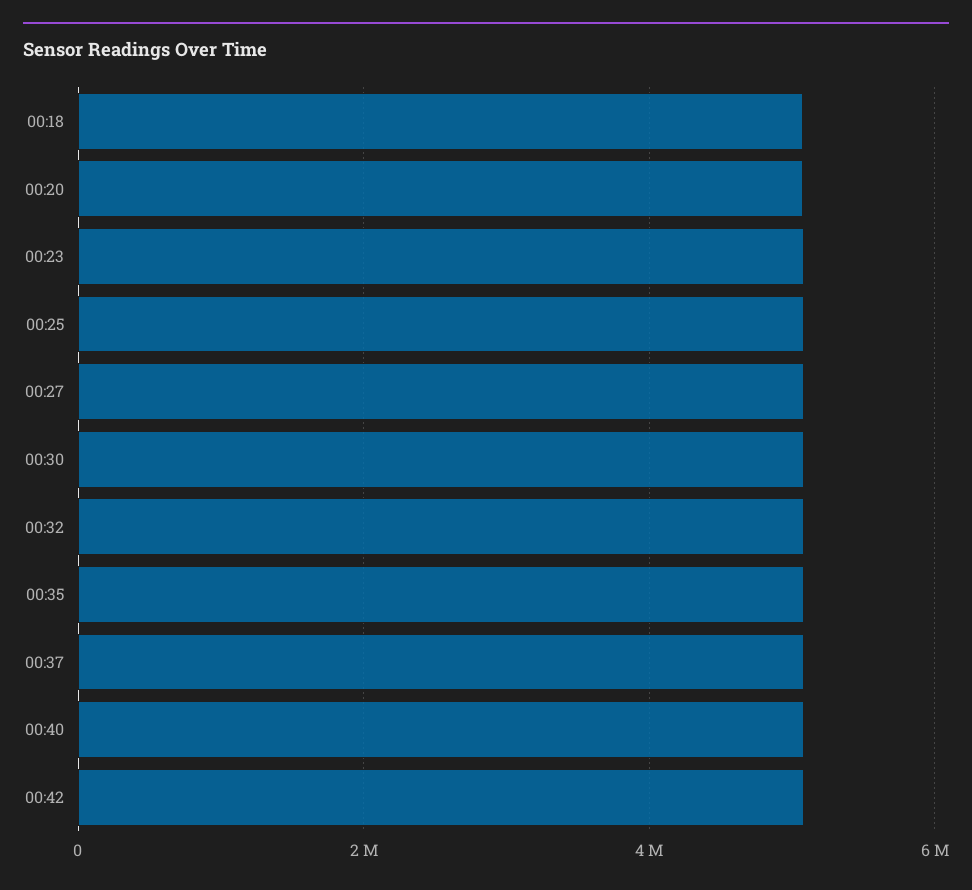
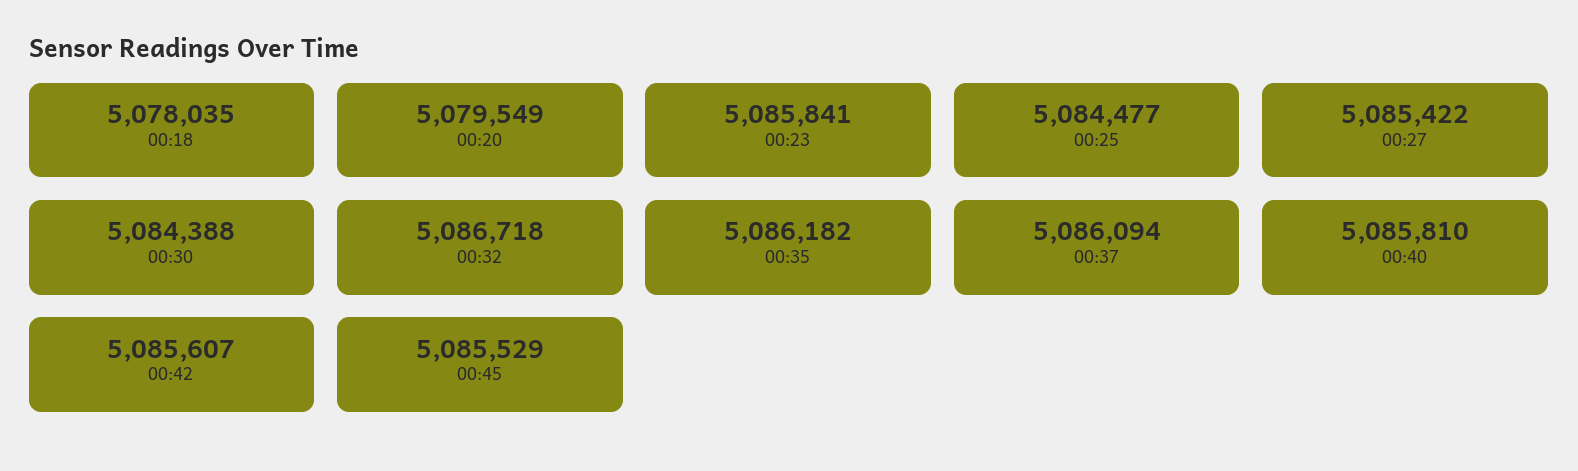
00:45: none -> 5085529

